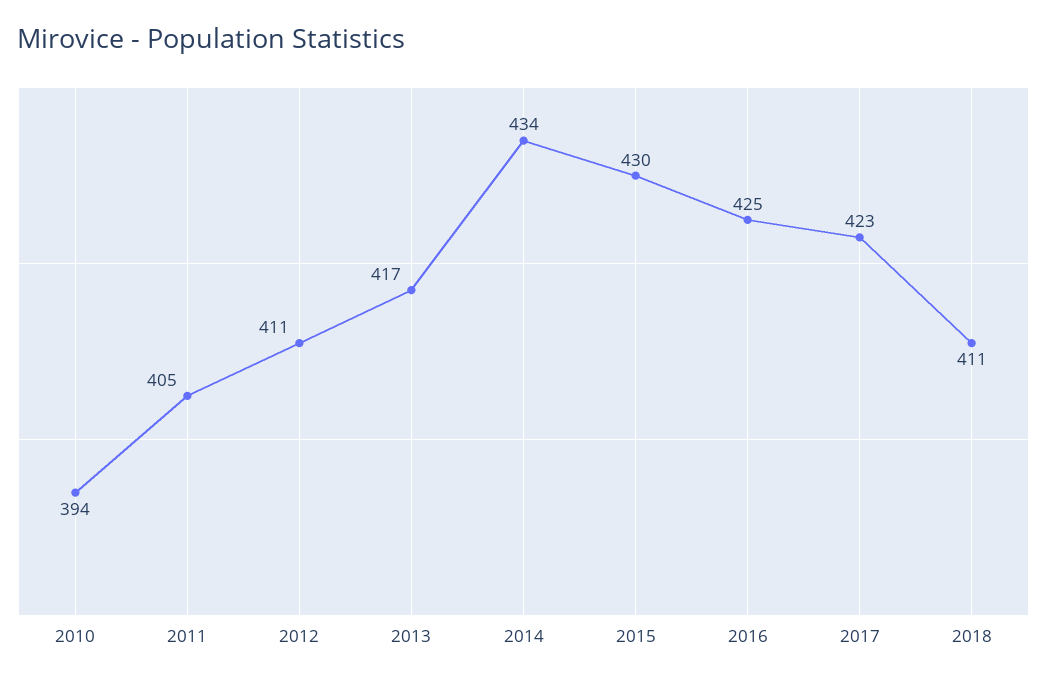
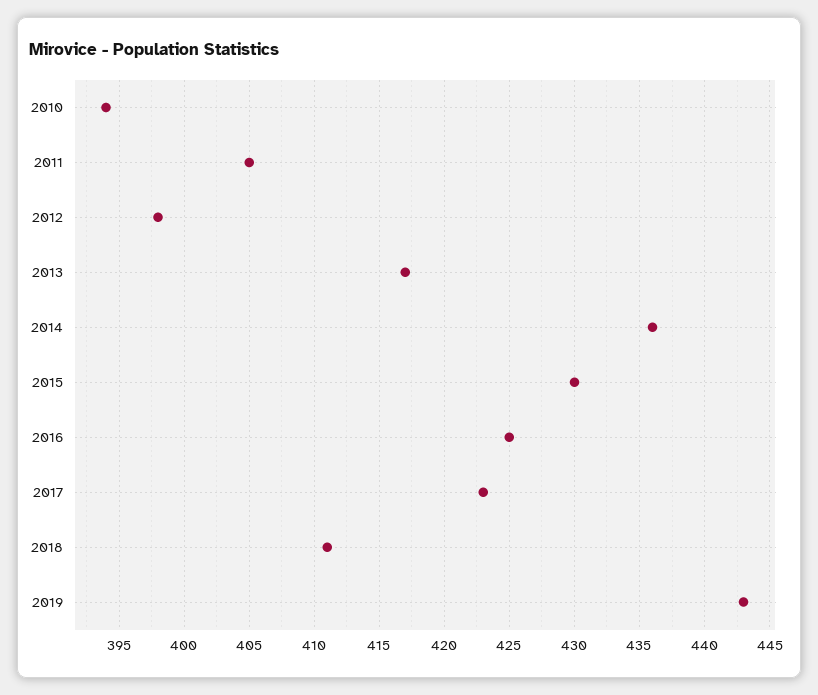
2012: 411 -> 398
2014: 434 -> 436
2019: none -> 443

